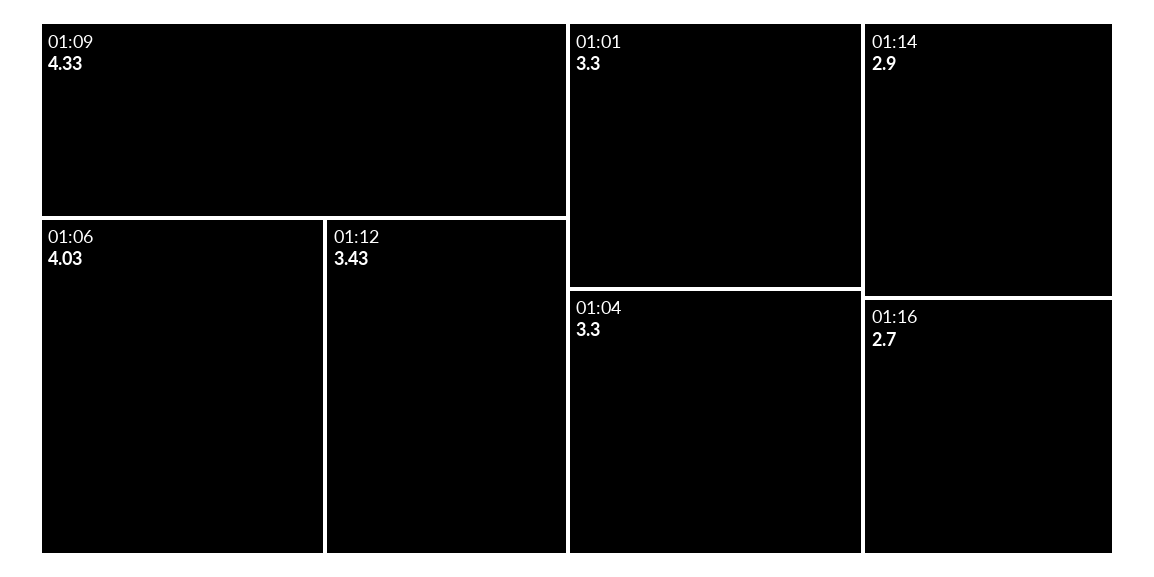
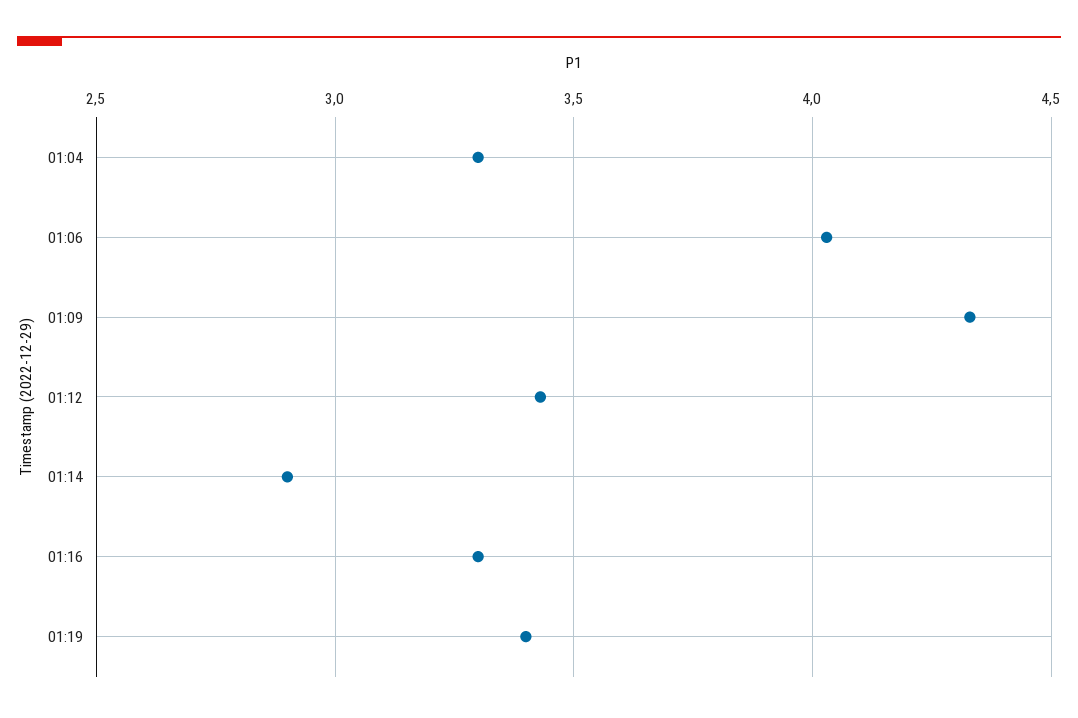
01:01: 3.3 -> none
01:16: 2.7 -> 3.3
01:19: none -> 3.4

